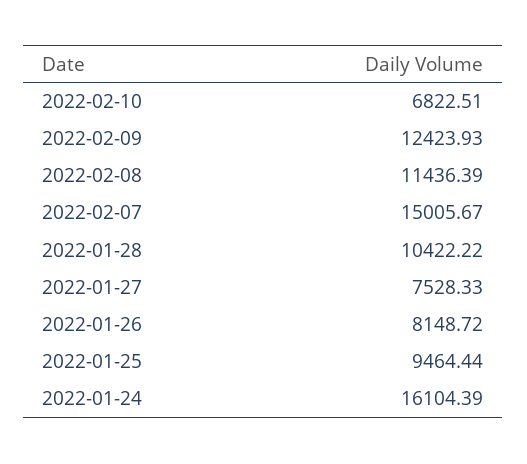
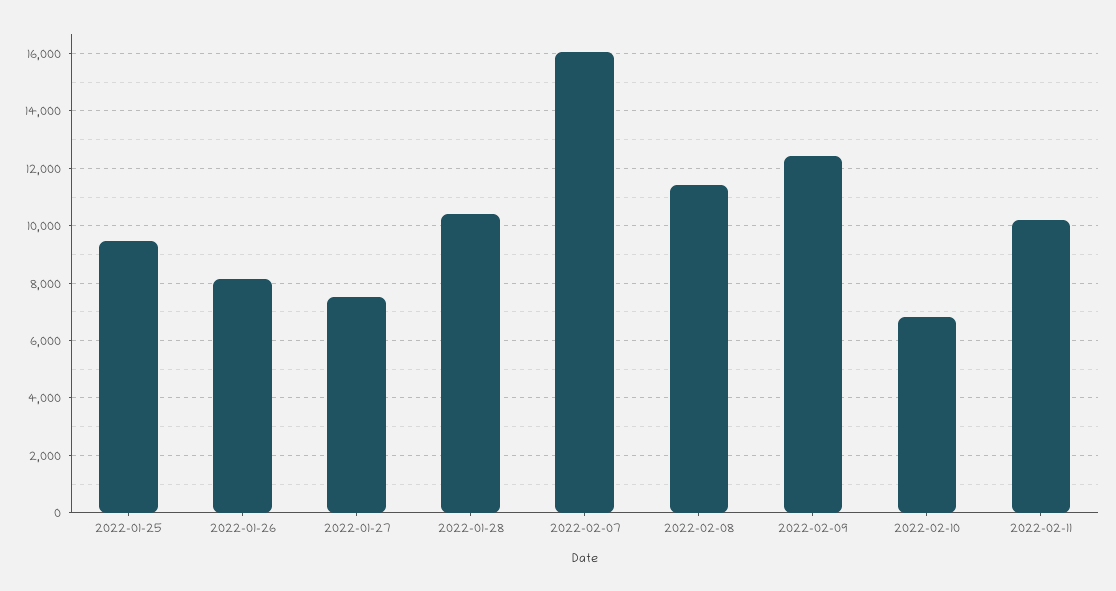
2022-02-07: 15005.67 -> 16000
2022-01-24: 16104.39 -> none
2022-02-11: none -> 10250

